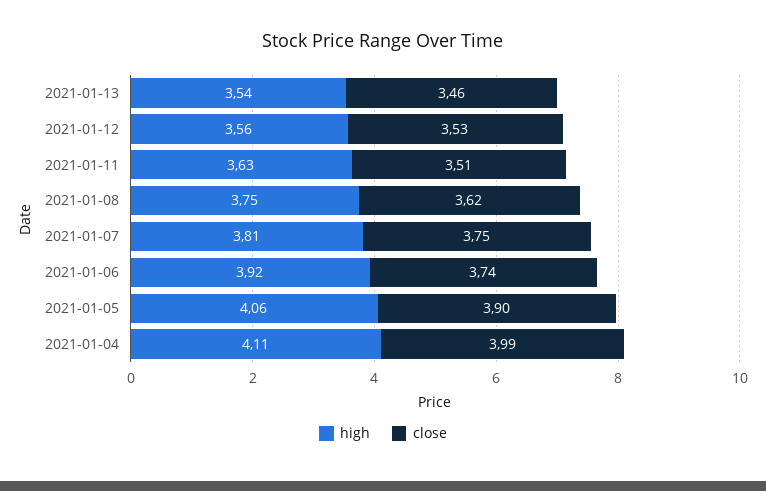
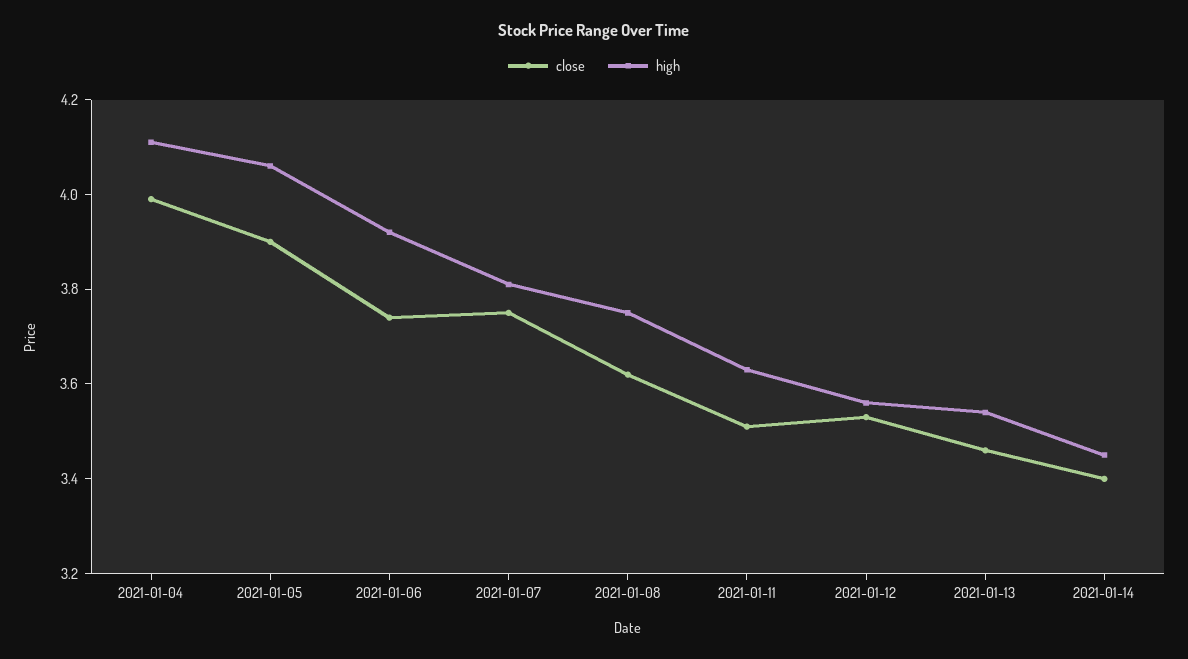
close, 2021-01-14: none -> 3.4
high, 2021-01-14: none -> 3.45

